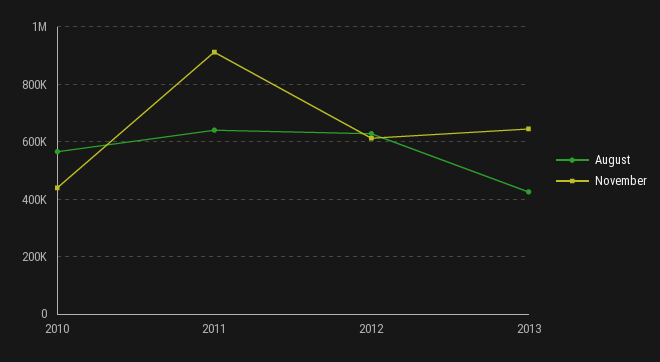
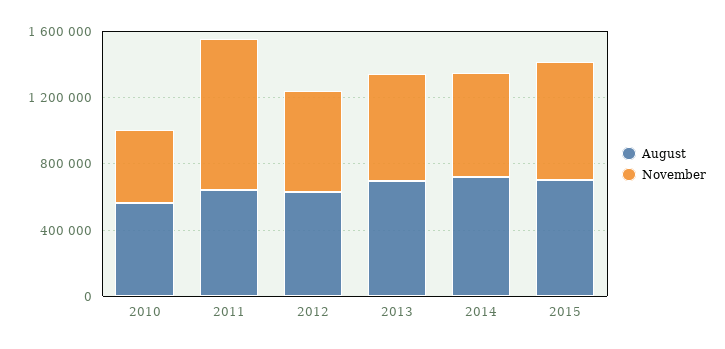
August, 2013: 425000 -> 700000
August, 2014: none -> 700000
November, 2014: none -> 600000
August, 2015: none -> 700000
November, 2015: none -> 700000

